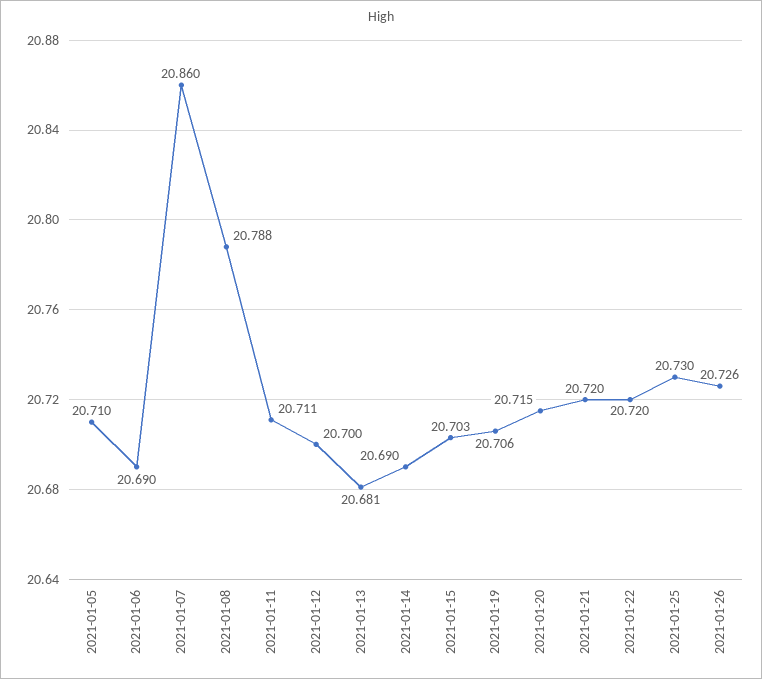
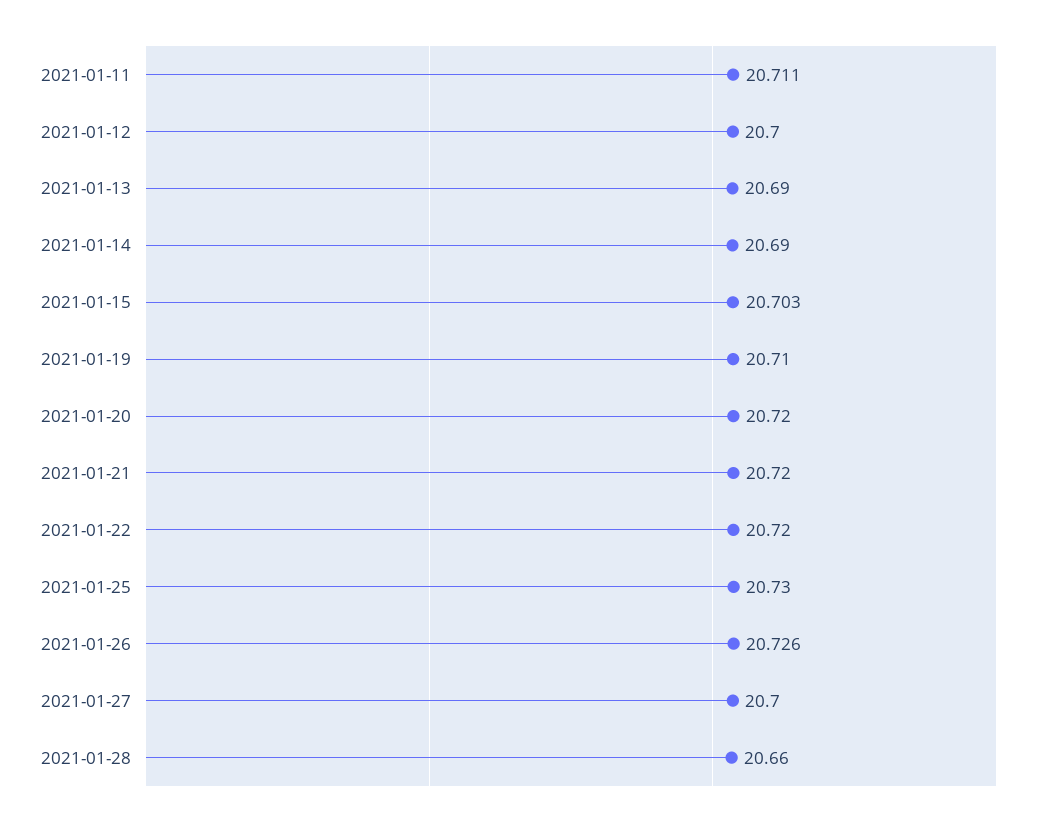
2021-01-05: 20.71 -> none
2021-01-06: 20.69 -> none
2021-01-07: 20.86 -> none
2021-01-08: 20.788 -> none
2021-01-13: 20.681 -> 20.69
2021-01-19: 20.706 -> 20.71
2021-01-20: 20.715 -> 20.72
2021-01-27: none -> 20.7
2021-01-28: none -> 20.66

